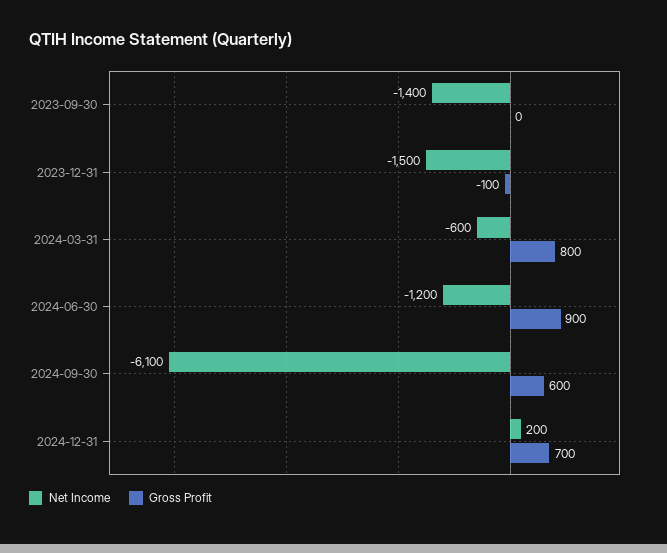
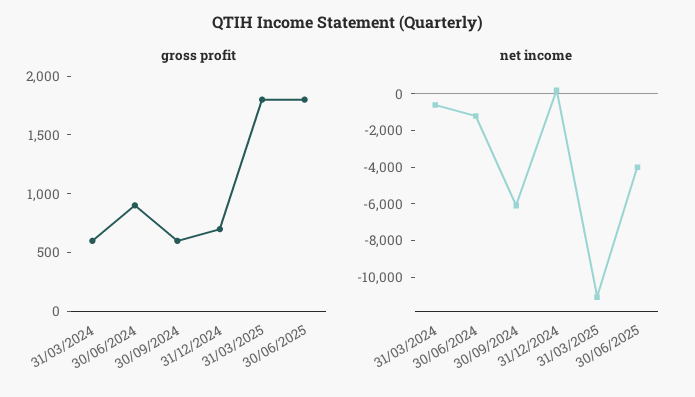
Net Income, 2023-09-30: -1400 -> none
Gross Profit, 2023-09-30: 0 -> none
Net Income, 2023-12-31: -1500 -> none
Gross Profit, 2023-12-31: -100 -> none
Gross Profit, 2024-03-31: 800 -> 600
Gross Profit, 31/03/2025: none -> 1800
Gross Profit, 30/06/2025: none -> 1800
Net Income, 31/03/2025: none -> -11000
Net Income, 30/06/2025: none -> -4000

